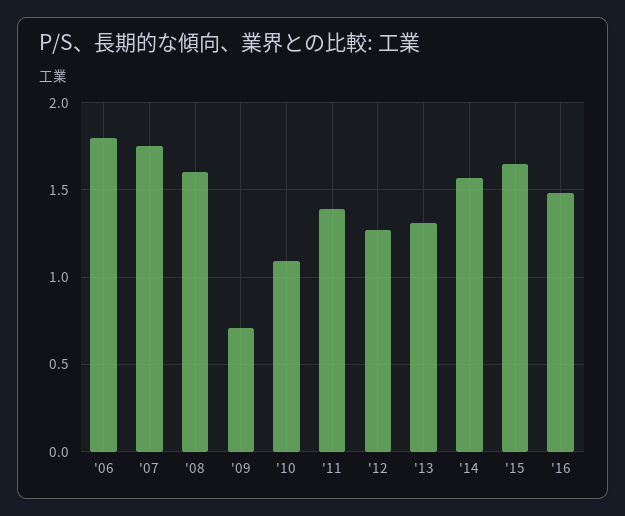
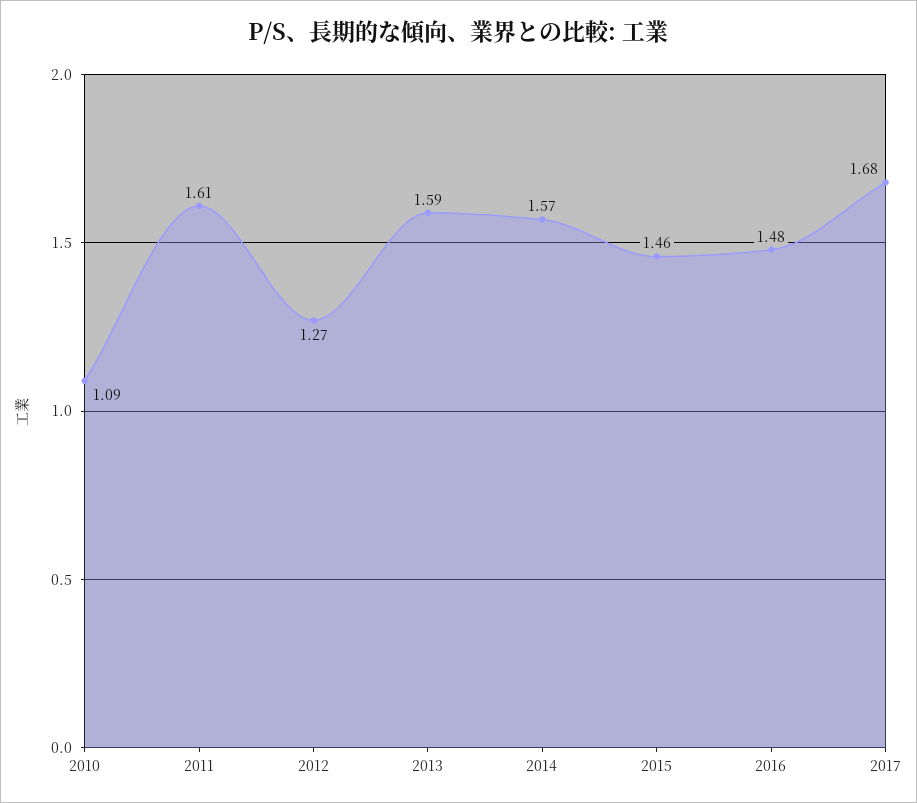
'06: 1.8 -> none
'07: 1.75 -> none
'08: 1.6 -> none
'09: 0.7 -> none
'11: 1.4 -> 1.61
'13: 1.3 -> 1.59
'15: 1.65 -> 1.46
2017: none -> 1.68

